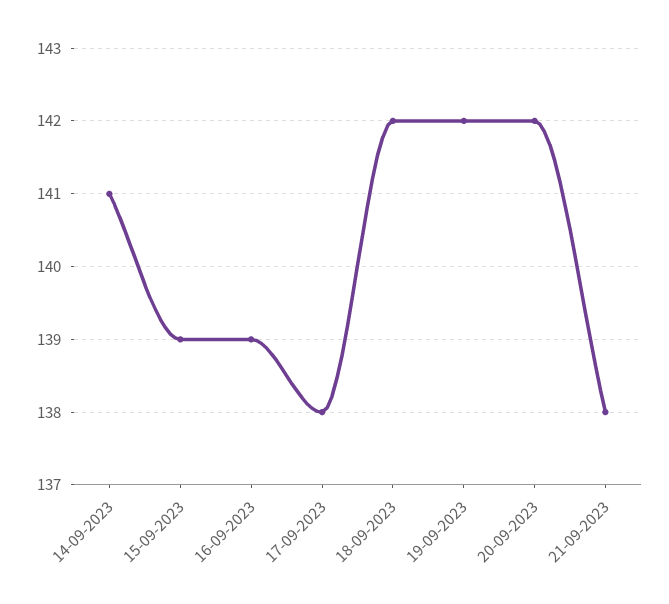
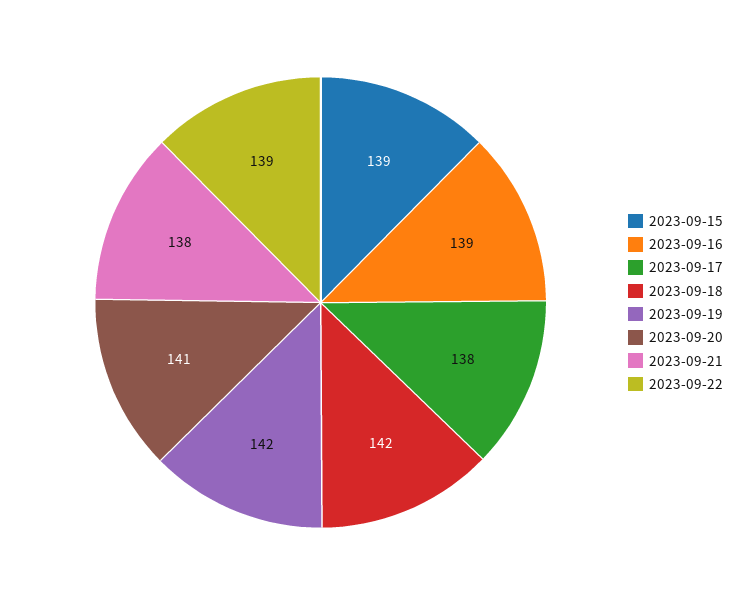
14-09-2023: 141 -> none
20-09-2023: 142 -> 141
2023-09-22: none -> 139

